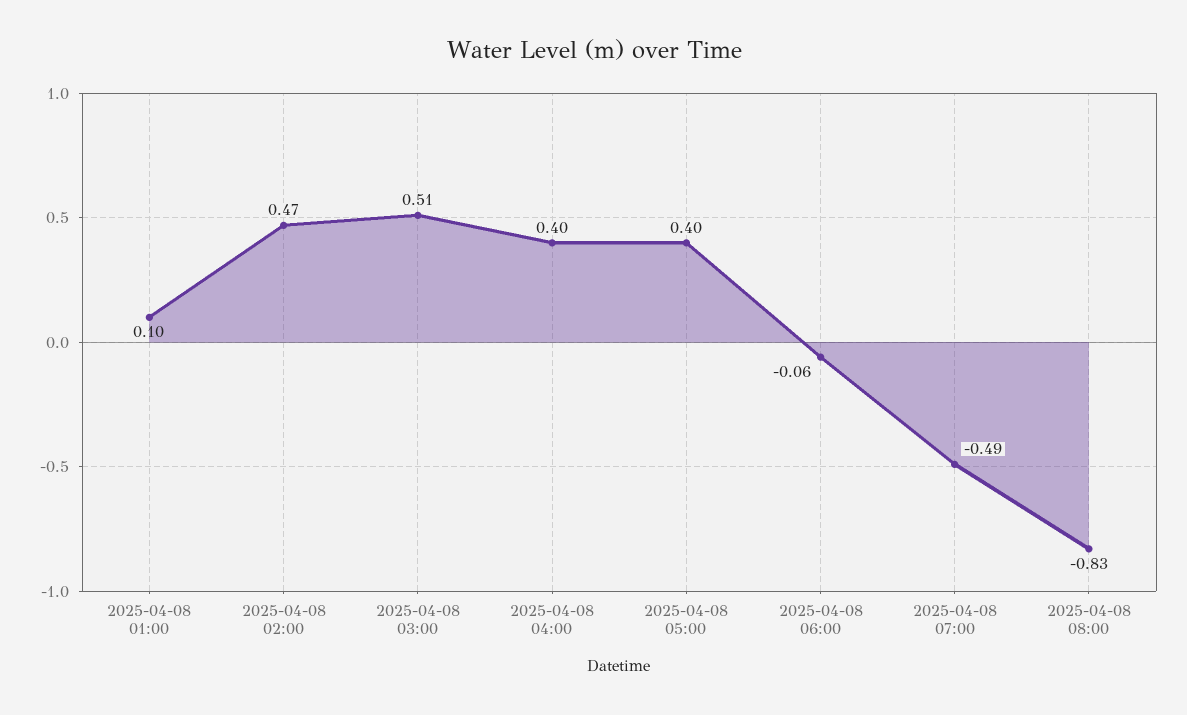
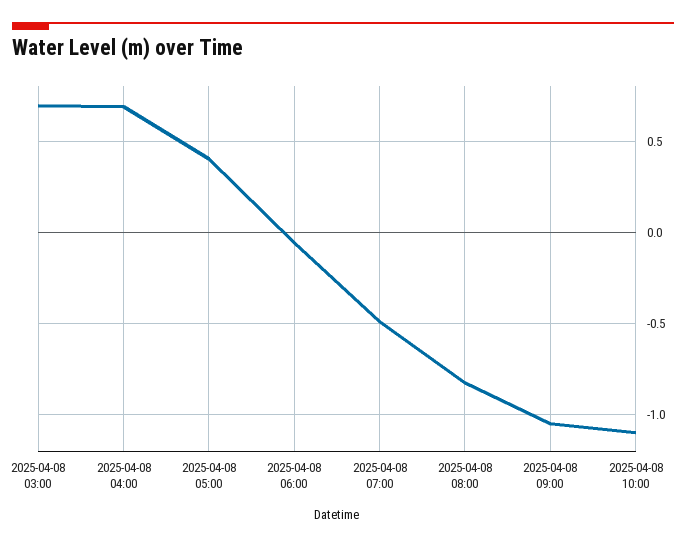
2025-04-08 01:00: 0.1 -> none
2025-04-08 02:00: 0.47 -> none
2025-04-08 03:00: 0.51 -> 0.7
2025-04-08 04:00: 0.4 -> 0.7
2025-04-08 09:00: none -> -1.05
2025-04-08 10:00: none -> -1.1

